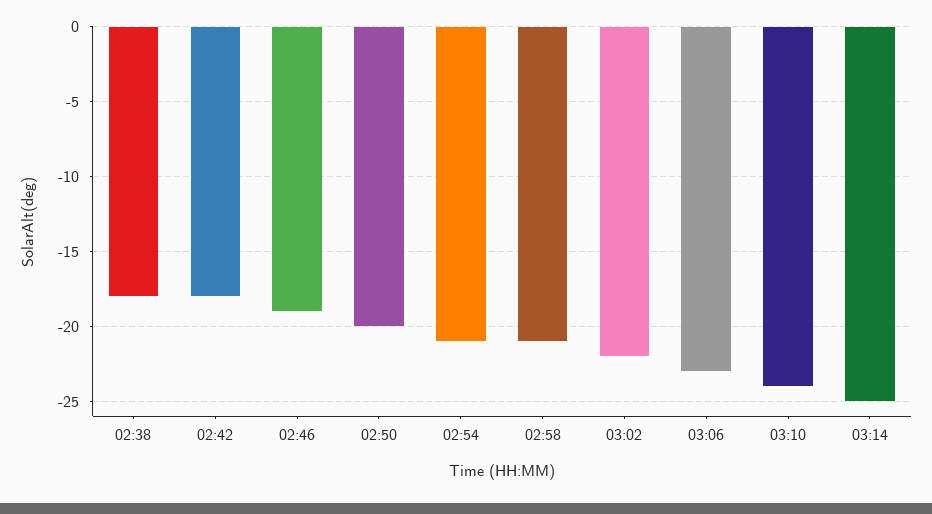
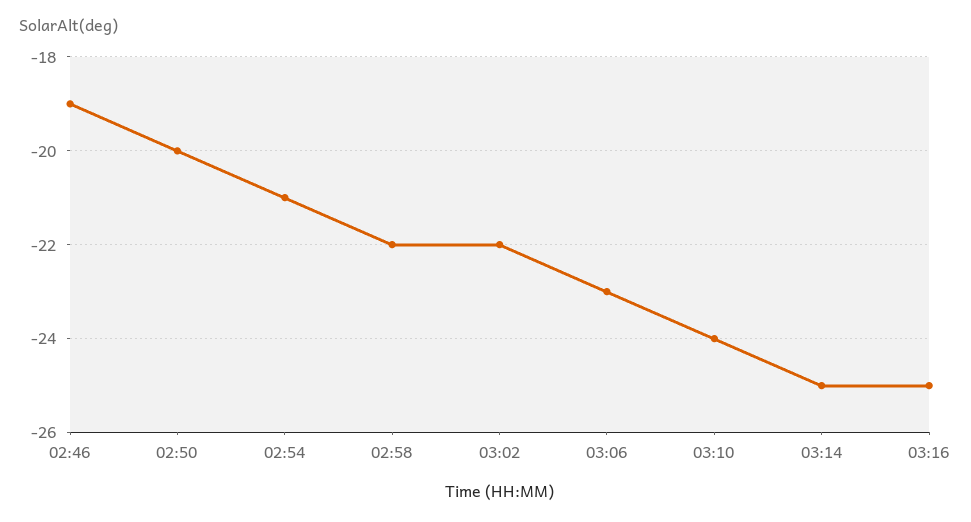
02:38: -18 -> none
02:42: -18 -> none
02:58: -21 -> -22
03:16: none -> -25

